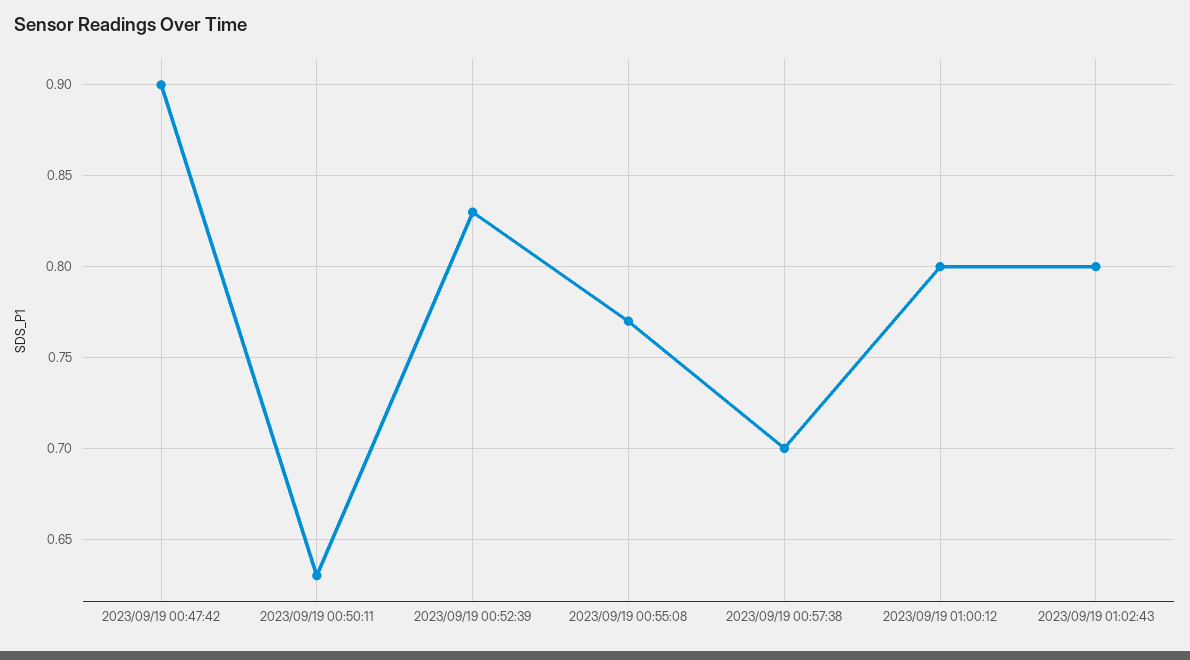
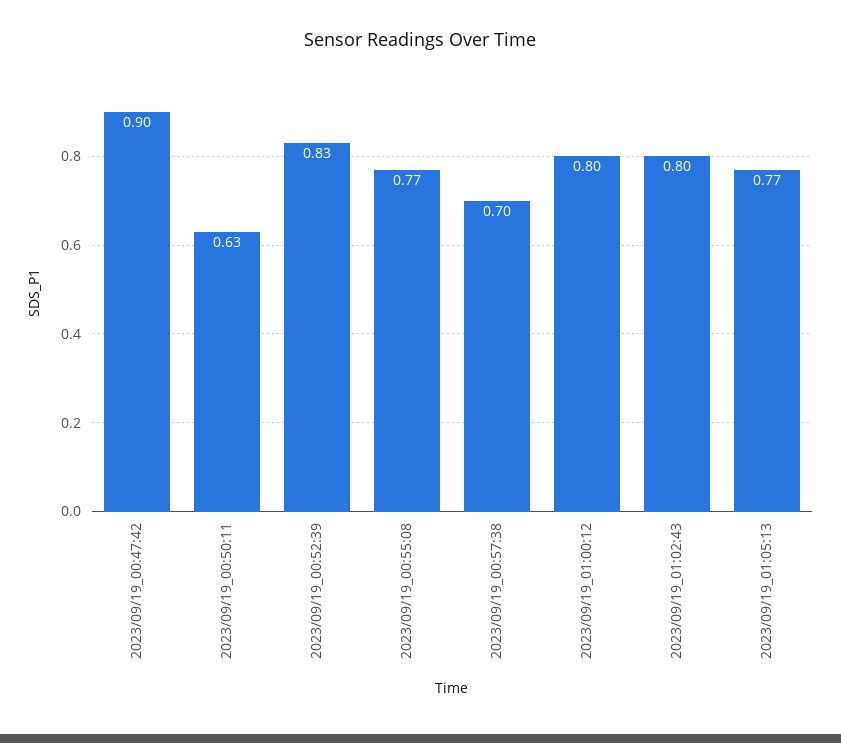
2023/09/19_01:05:13: none -> 0.77

